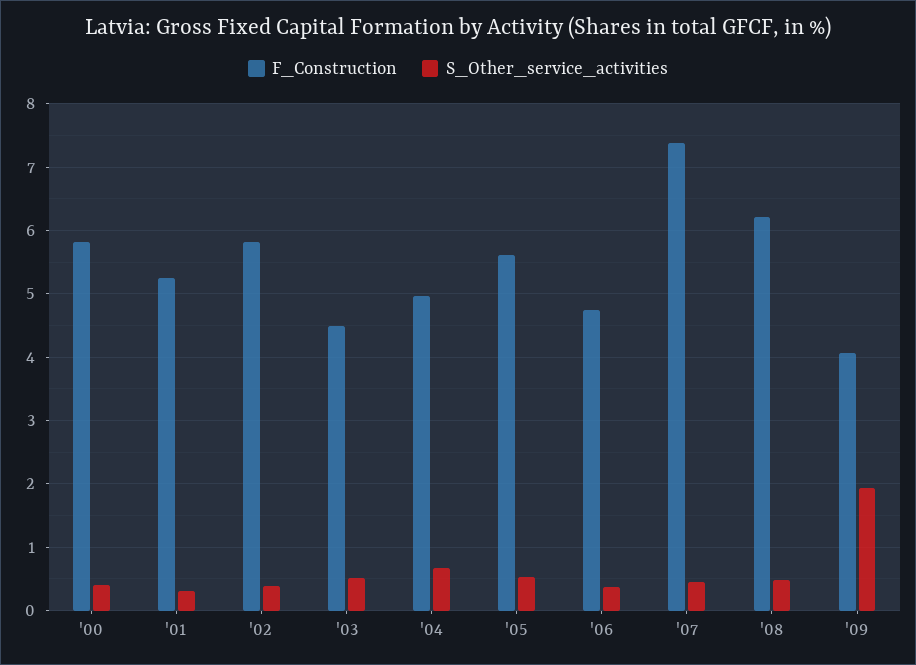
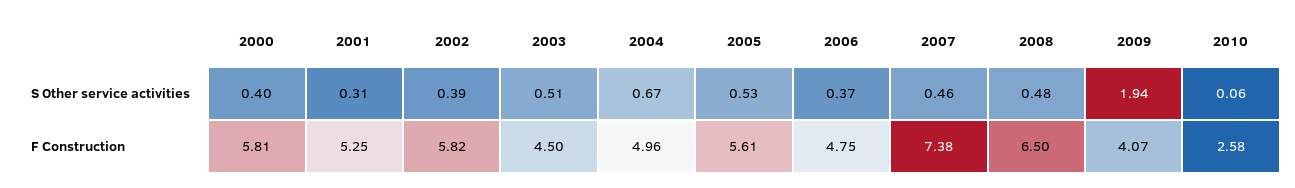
F_Construction, '08: 6.2 -> 6.5
S_Other_service_activities, 2010: none -> 0.06
F_Construction, 2010: none -> 2.58

